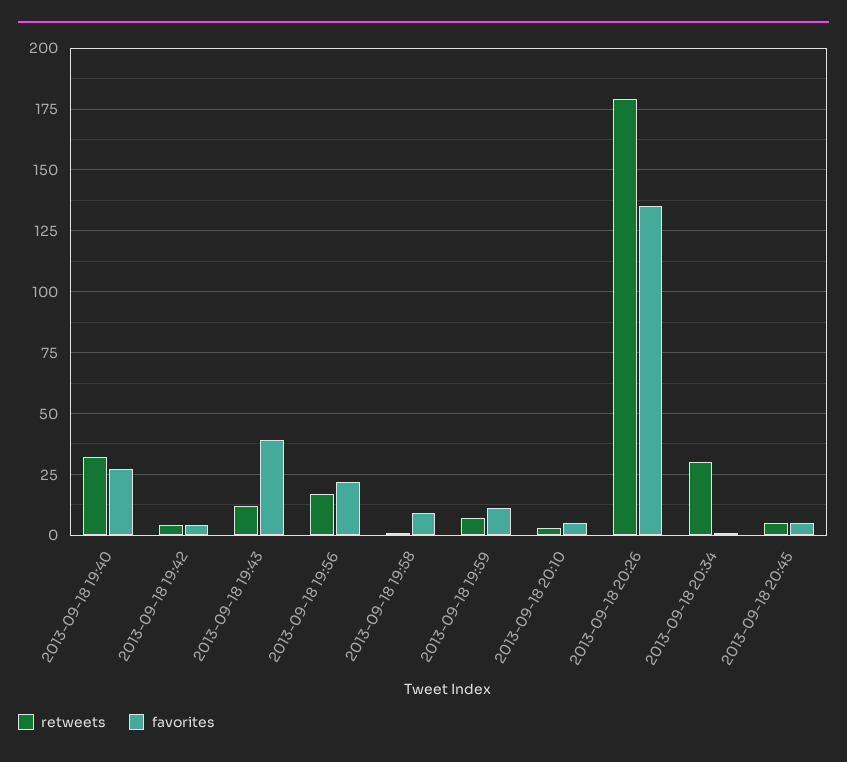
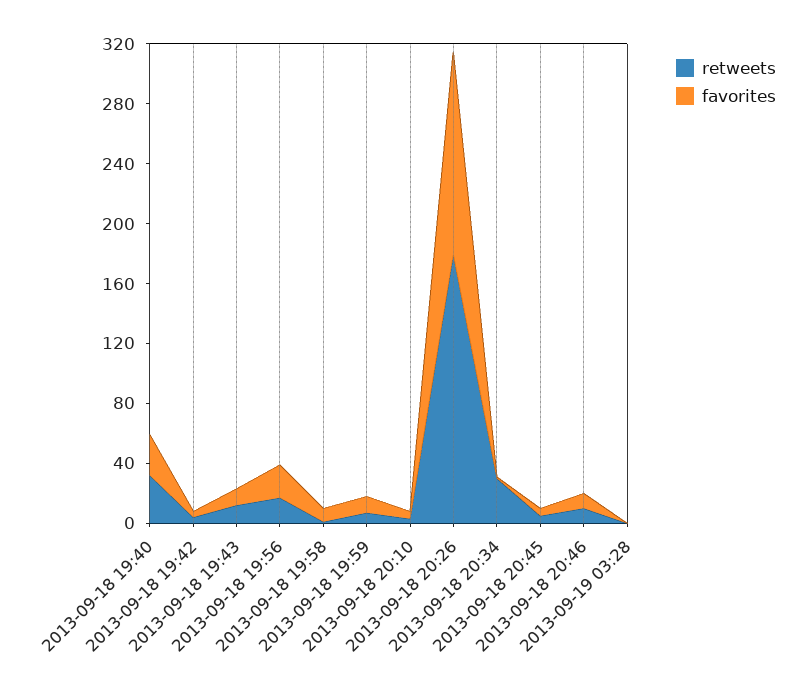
favorites, 2013-09-18 19:43: 40 -> 10
retweets, 2013-09-18 20:46: none -> 10
favorites, 2013-09-18 20:46: none -> 10
retweets, 2013-09-19 03:28: none -> 0
favorites, 2013-09-19 03:28: none -> 0

